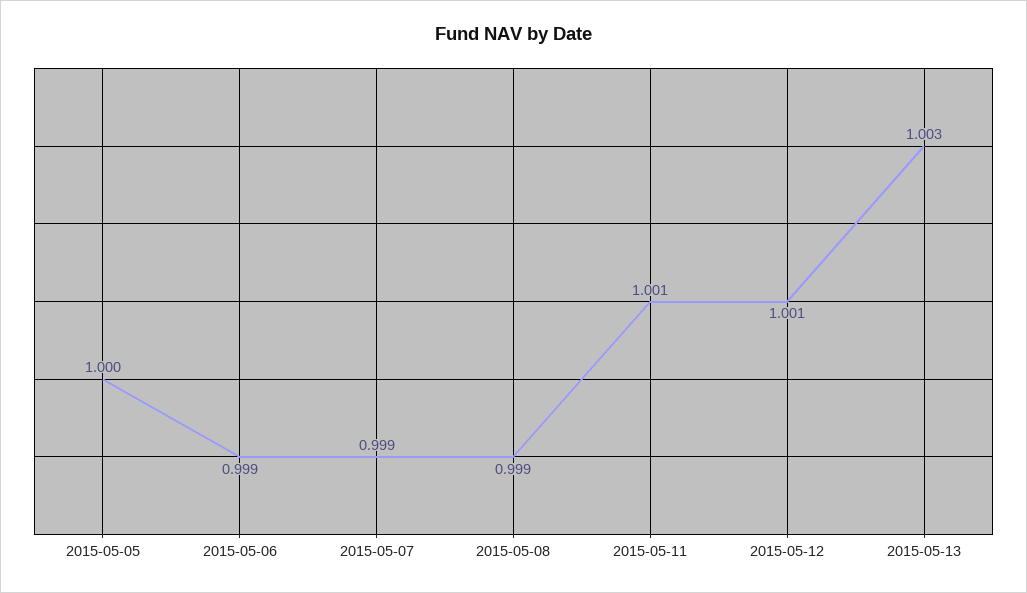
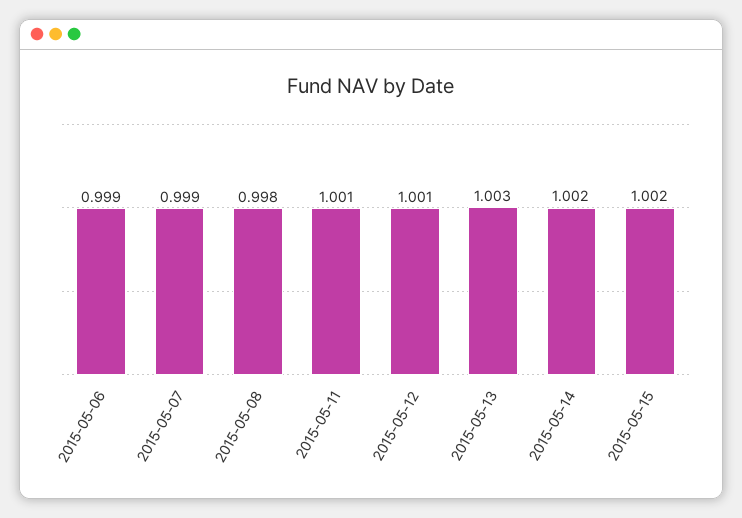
2015-05-05: 1 -> none
2015-05-08: 0.999 -> 0.998
2015-05-14: none -> 1.002
2015-05-15: none -> 1.002

